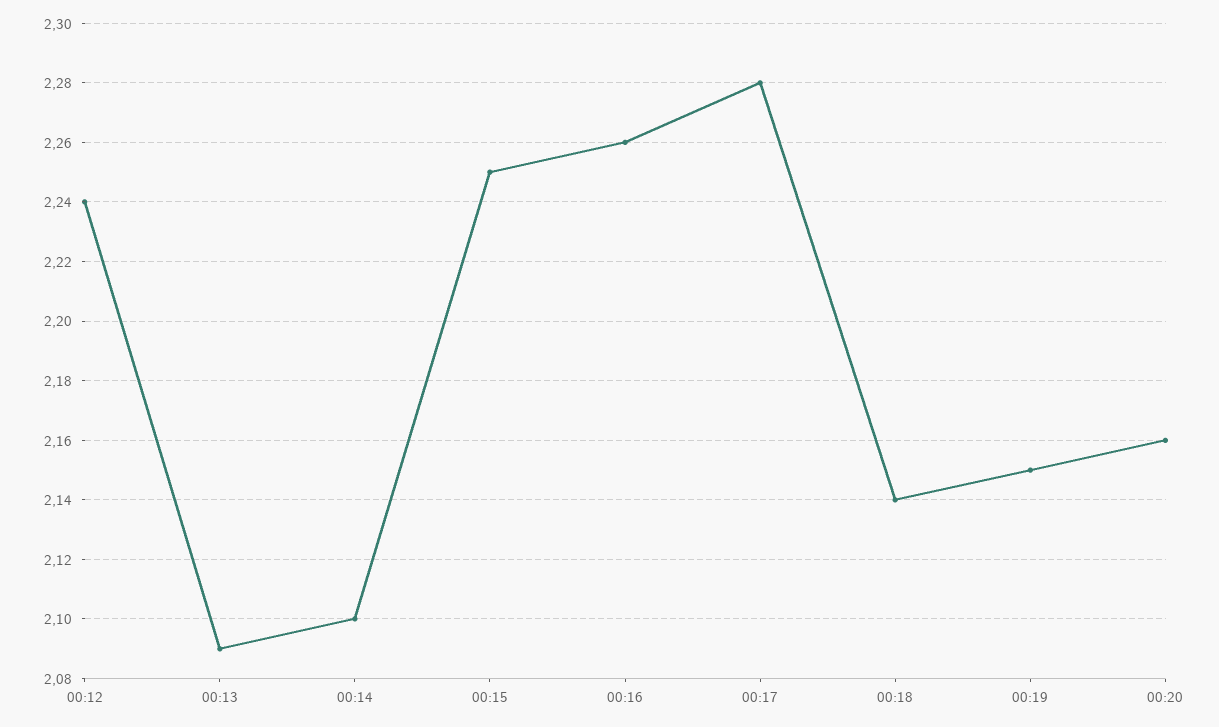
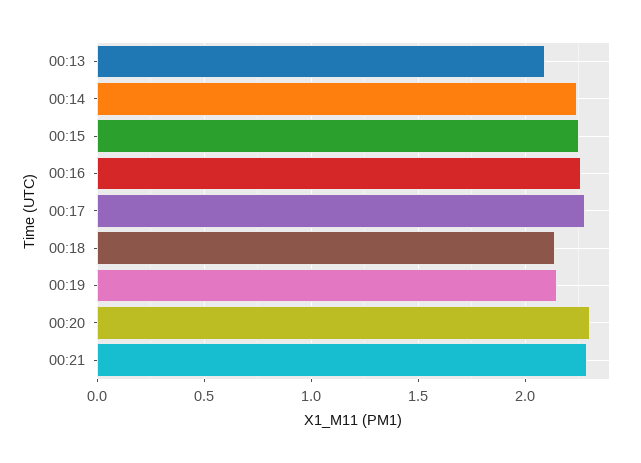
00:12: 2.24 -> none
00:14: 2.1 -> 2.25
00:20: 2.16 -> 2.3
00:21: none -> 2.3

